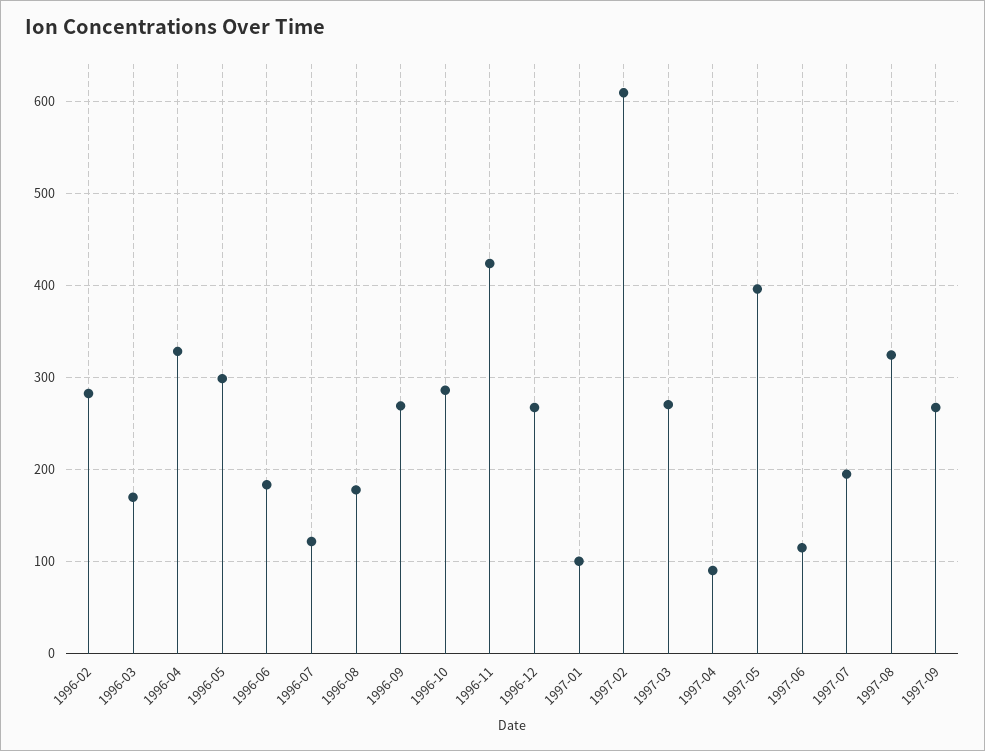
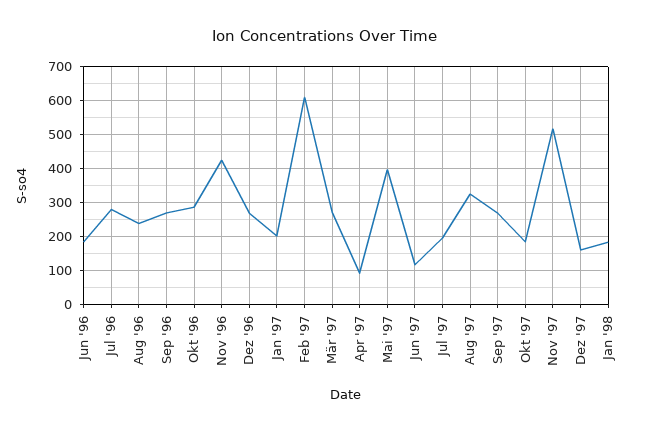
1996-02: 280 -> none
1996-03: 170 -> none
1996-04: 330 -> none
1996-05: 300 -> none
1996-07: 120 -> 280
1996-08: 180 -> 240
1997-01: 100 -> 200
Okt '97: none -> 180
Nov '97: none -> 520
Dez '97: none -> 160
Jan '98: none -> 180

